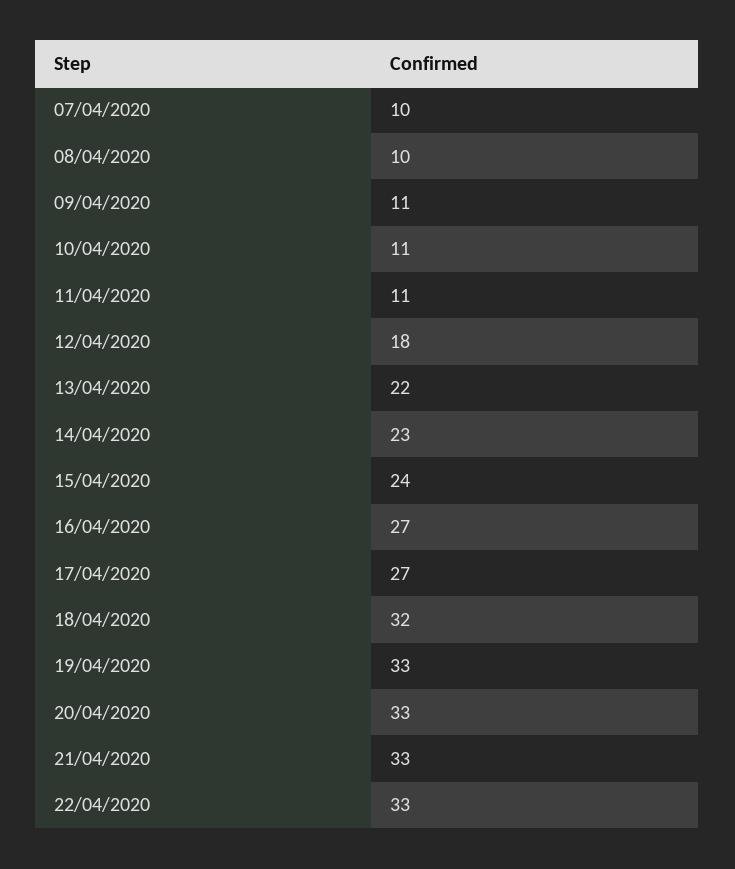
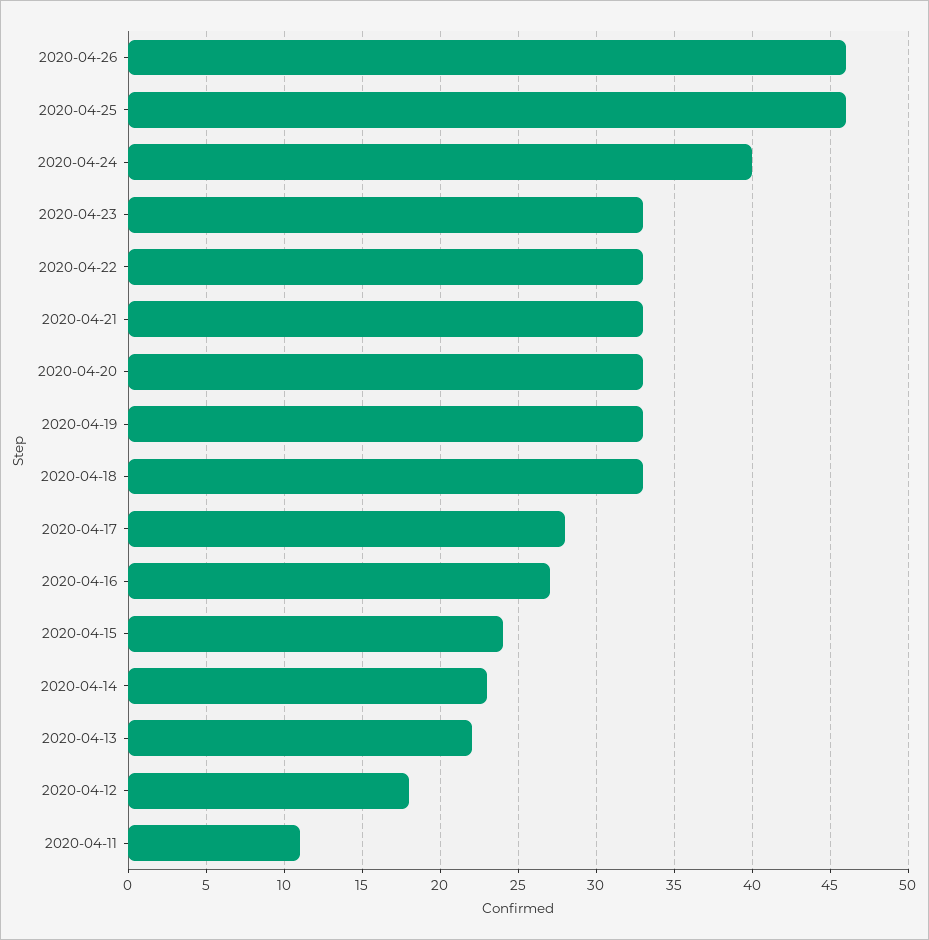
07/04/2020: 10 -> none
08/04/2020: 10 -> none
09/04/2020: 11 -> none
10/04/2020: 11 -> none
17/04/2020: 27 -> 28
18/04/2020: 32 -> 33
2020-04-26: none -> 46
2020-04-25: none -> 46
2020-04-24: none -> 40
2020-04-23: none -> 33

